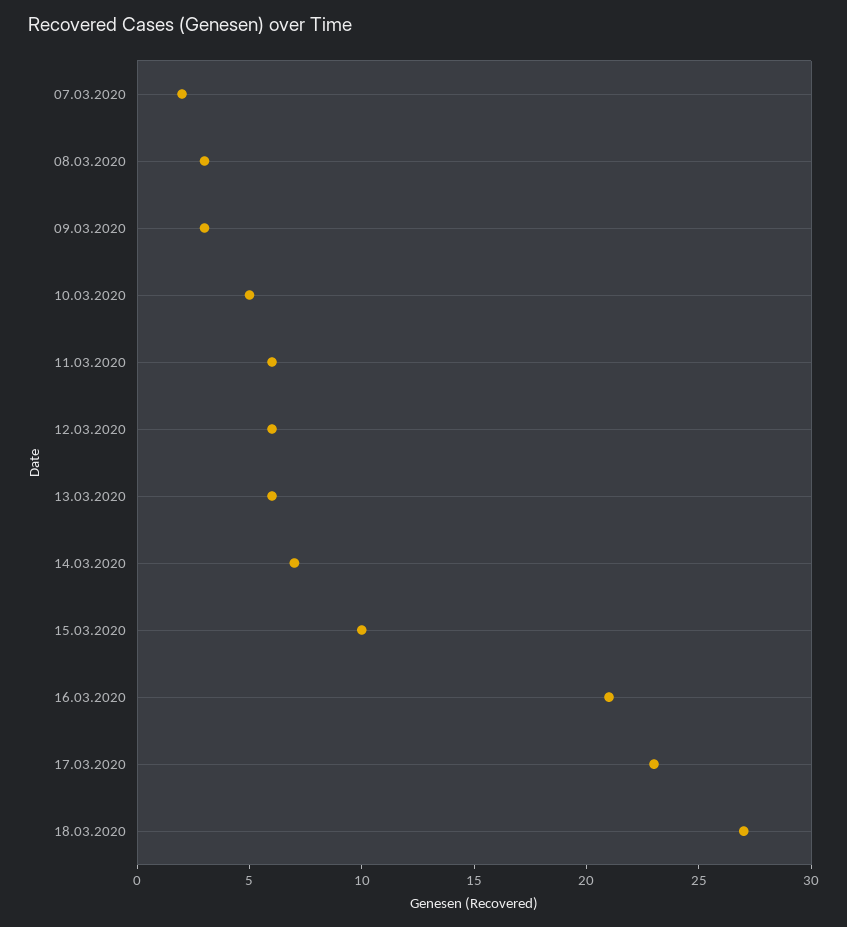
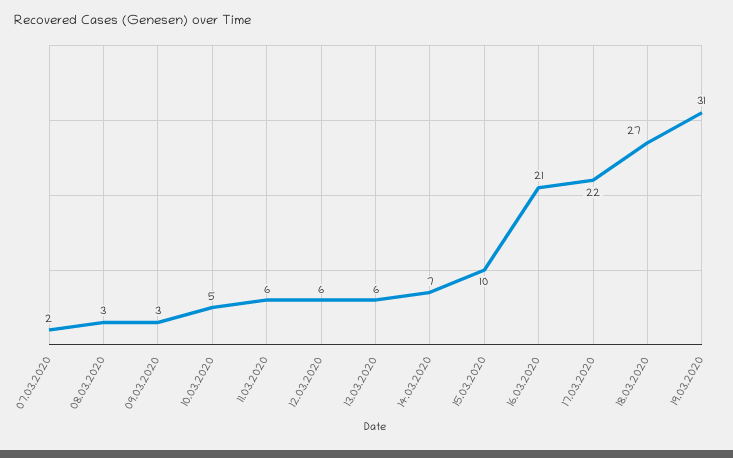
17.03.2020: 23 -> 22
19.03.2020: none -> 31

